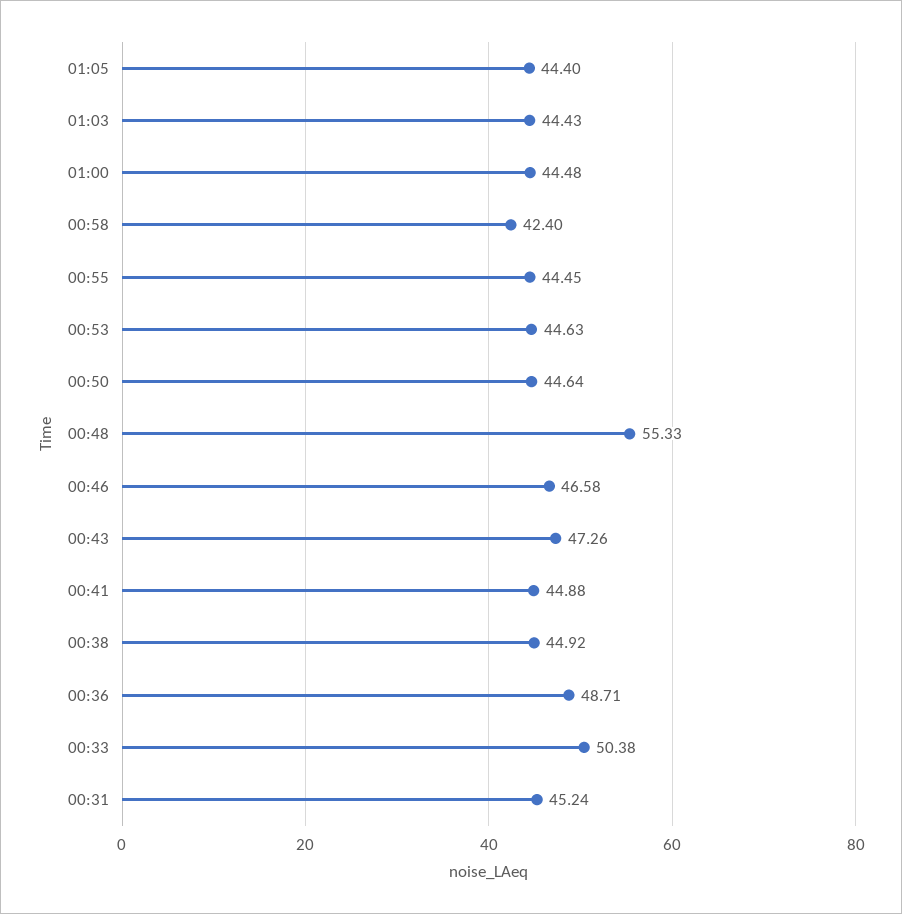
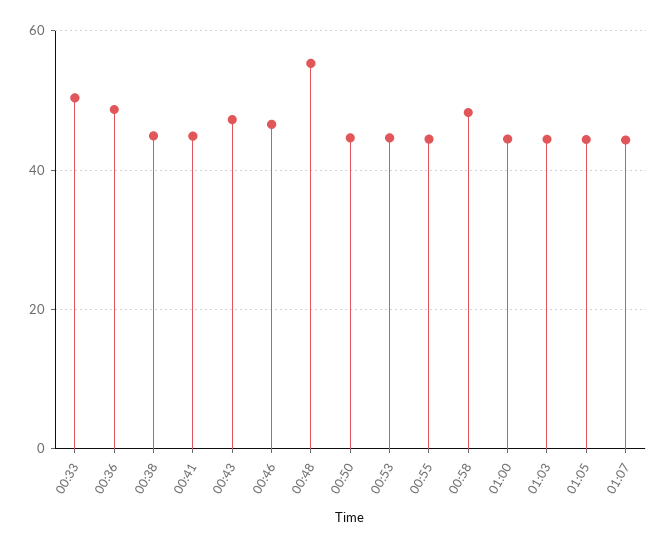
00:58: 42.4 -> 48
00:31: 45.24 -> none
01:07: none -> 44

